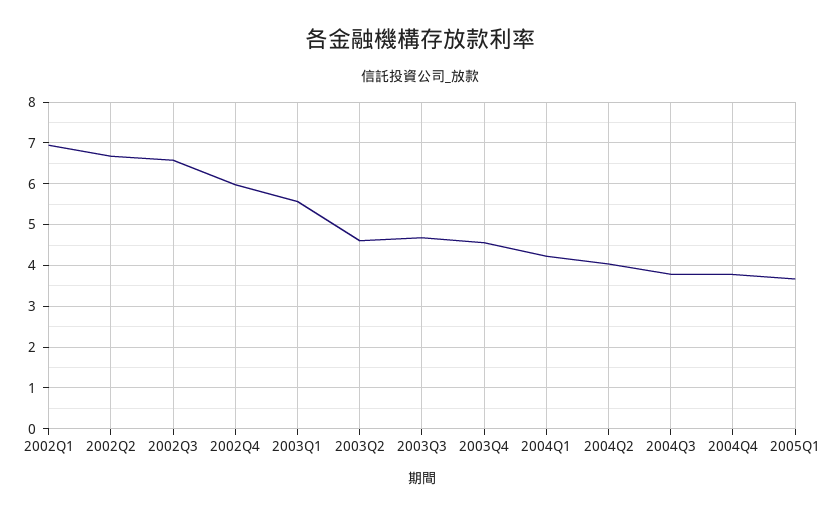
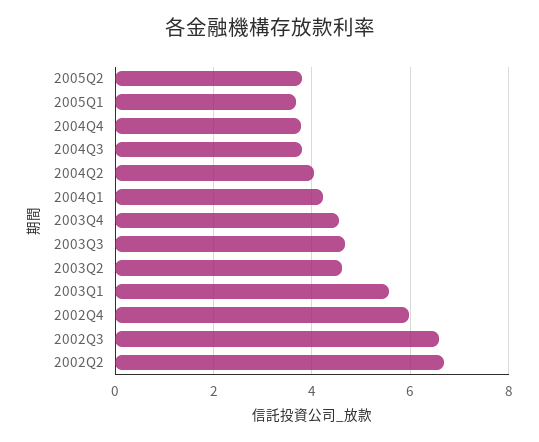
2002Q1: 7 -> none
2005Q2: none -> 3.8

